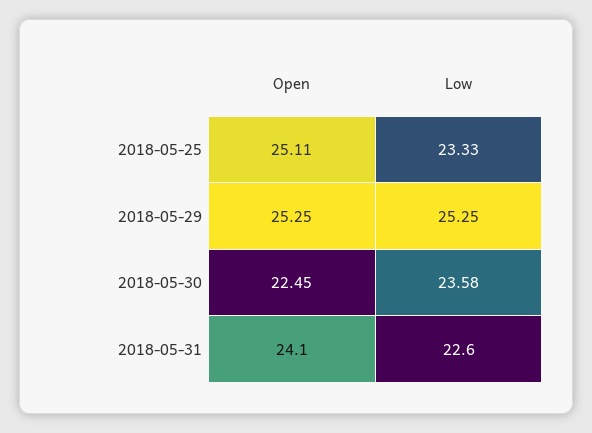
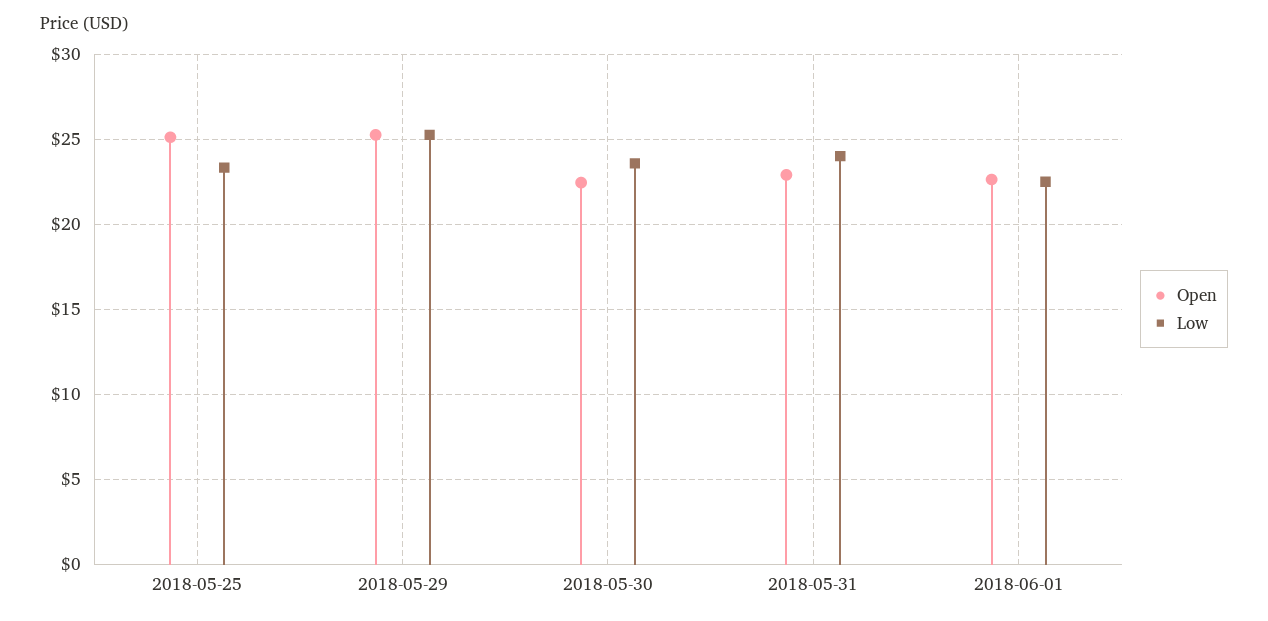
Open, 2018-05-31: 24.1 -> 23
Low, 2018-05-31: 22.6 -> 24
Open, 2018-06-01: none -> 22.5
Low, 2018-06-01: none -> 22.5

